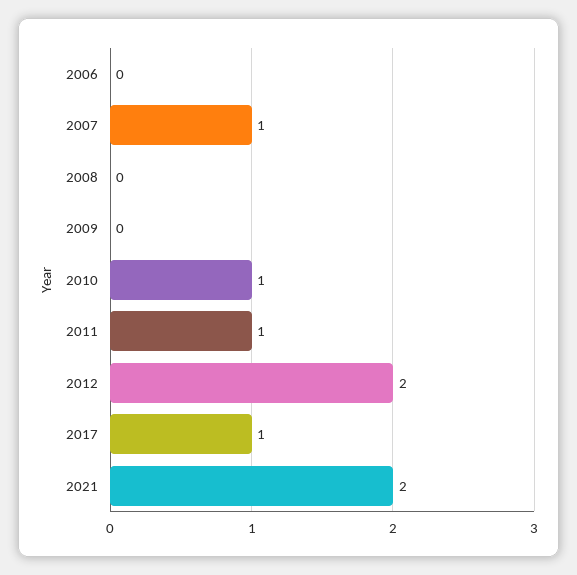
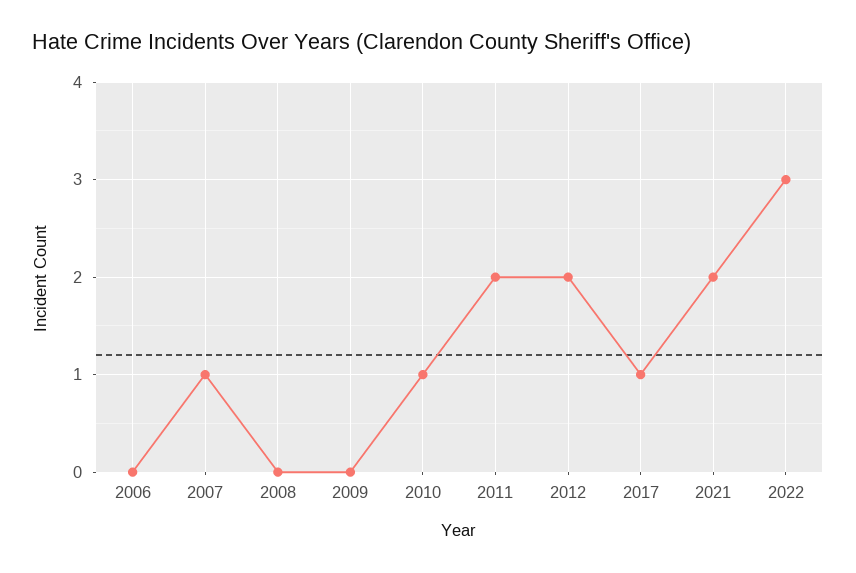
2011: 1 -> 2
2022: none -> 3

